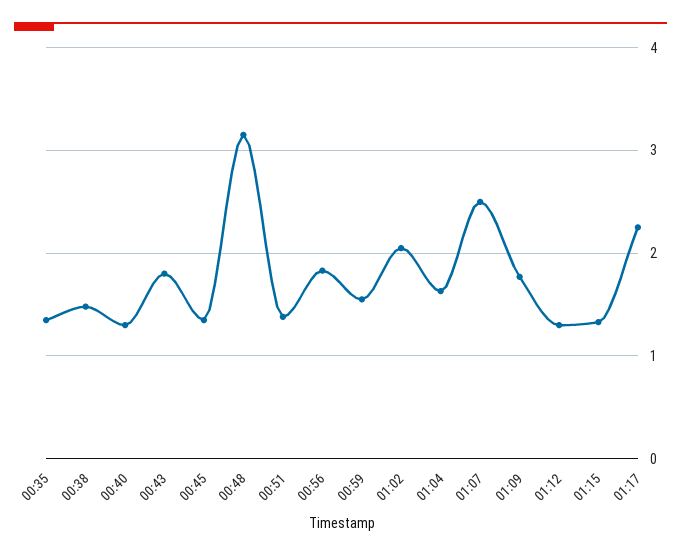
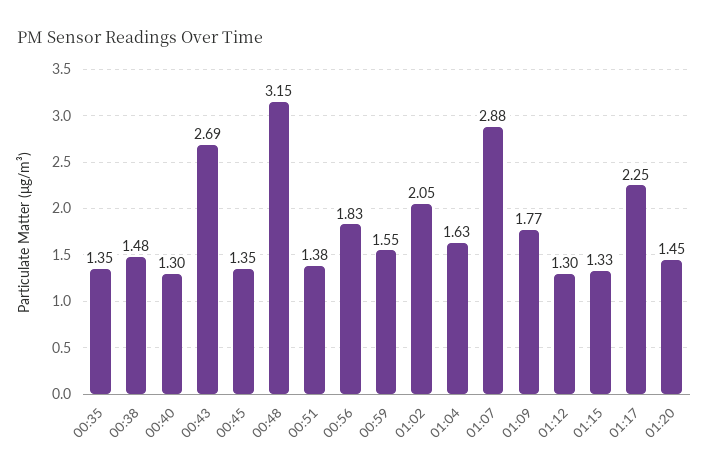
00:43: 1.8 -> 2.69
01:07: 2.5 -> 2.88
01:20: none -> 1.45

